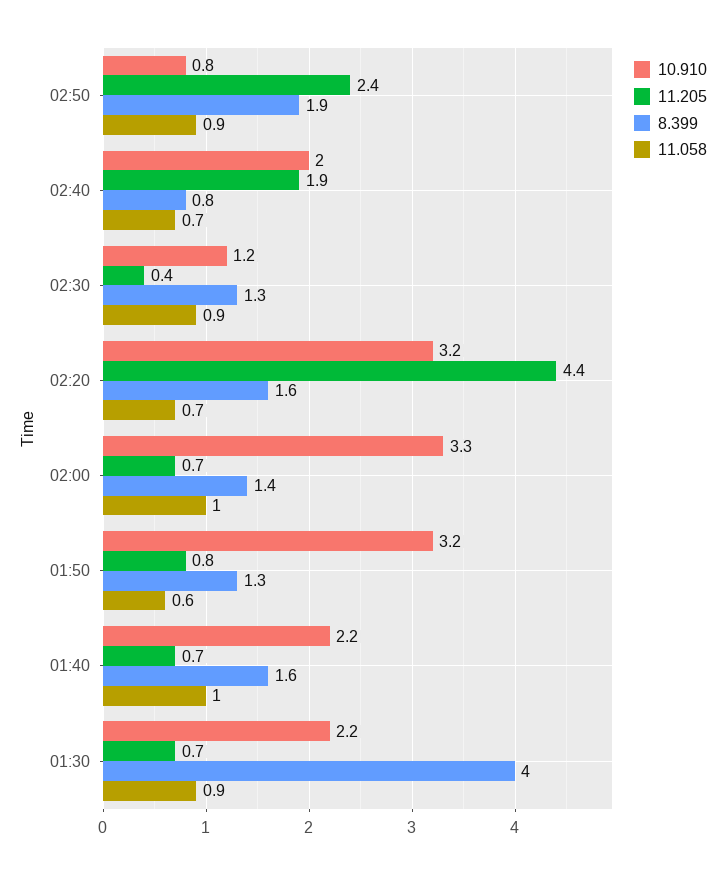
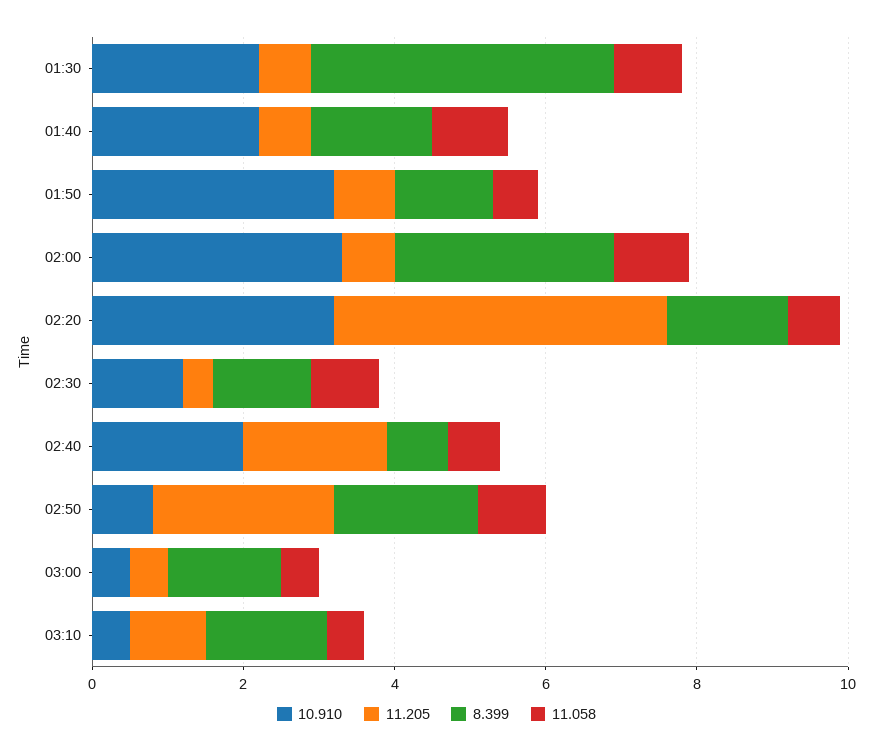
8.399, 02:00: 1.4 -> 3
10.910, 03:00: none -> 0.5
11.205, 03:00: none -> 0.5
8.399, 03:00: none -> 1.5
11.058, 03:00: none -> 0.5
10.910, 03:10: none -> 0.5
11.205, 03:10: none -> 1
8.399, 03:10: none -> 1.5
11.058, 03:10: none -> 0.5

